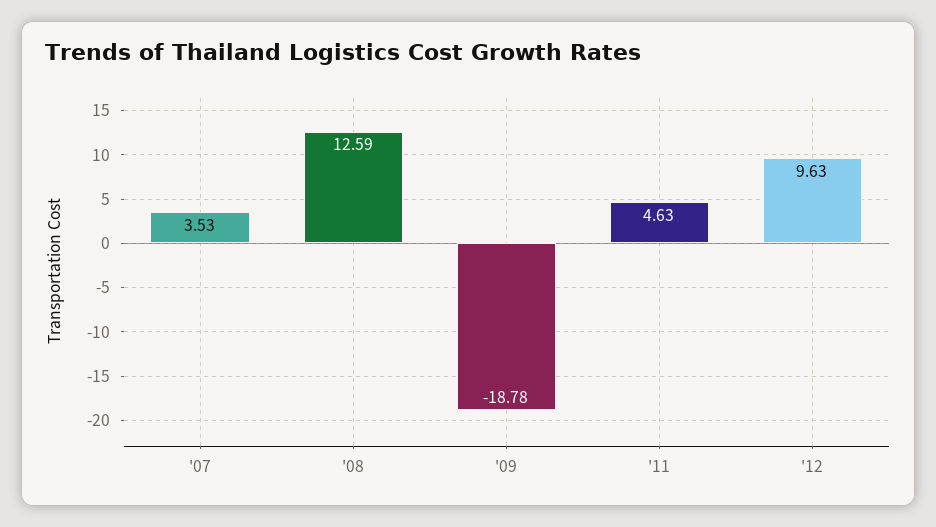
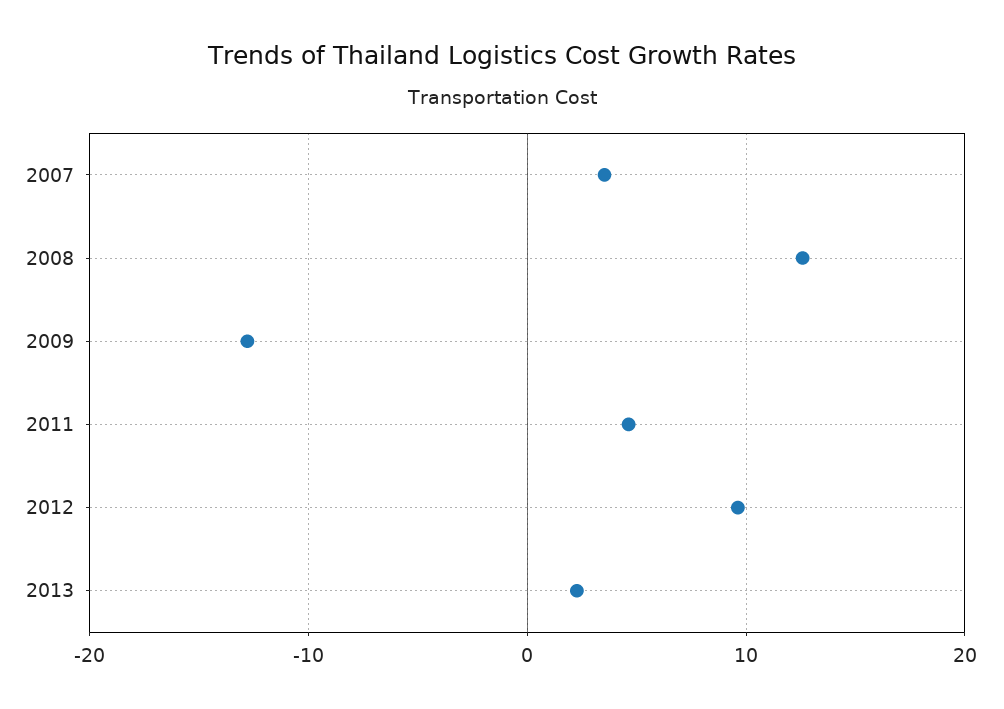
'09: -18.78 -> -13
2013: none -> 2

